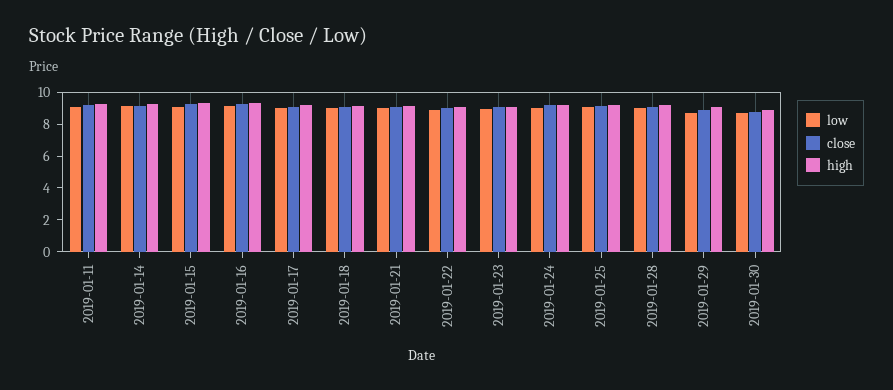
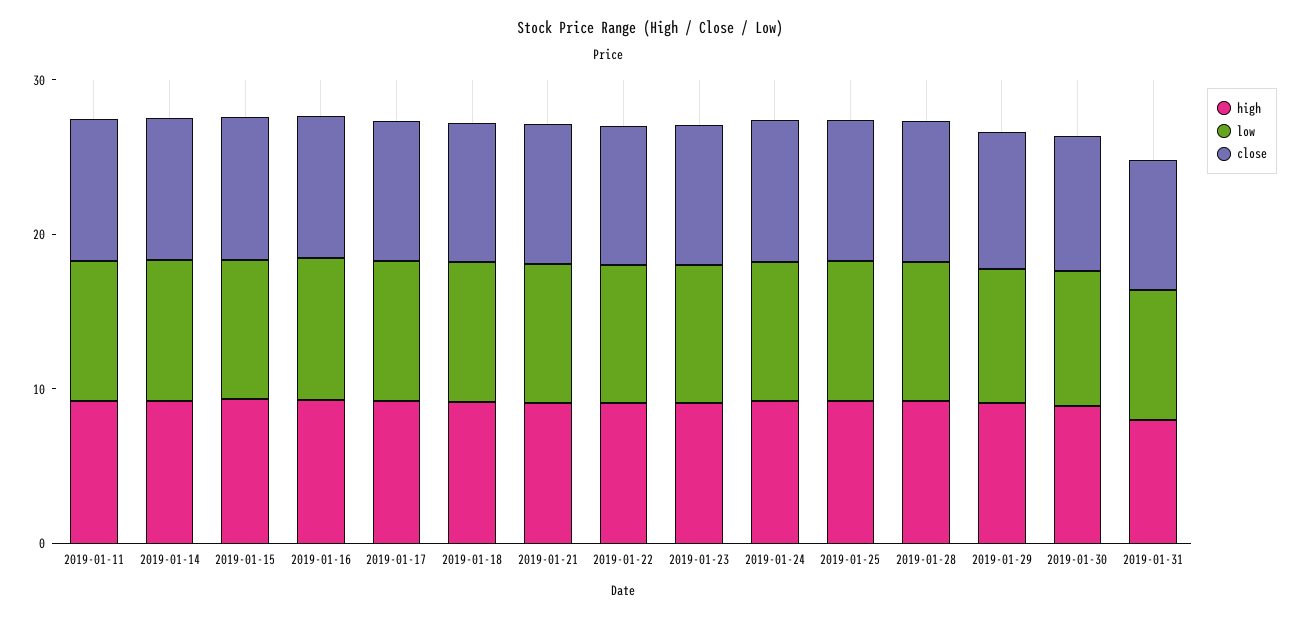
high, 2019-01-31: none -> 8
low, 2019-01-31: none -> 8
close, 2019-01-31: none -> 8

